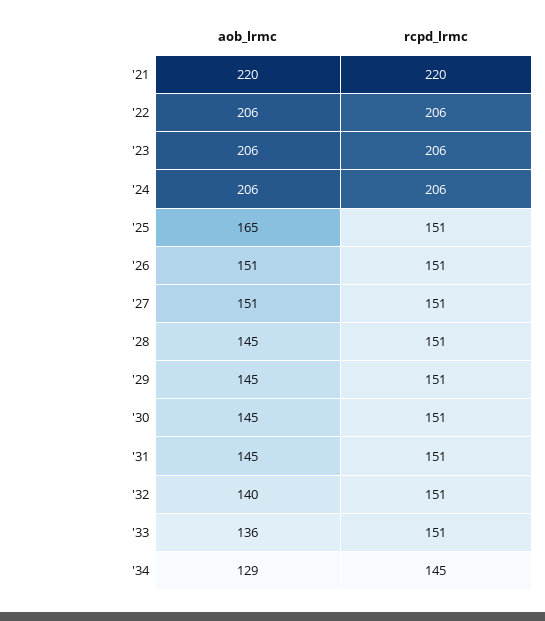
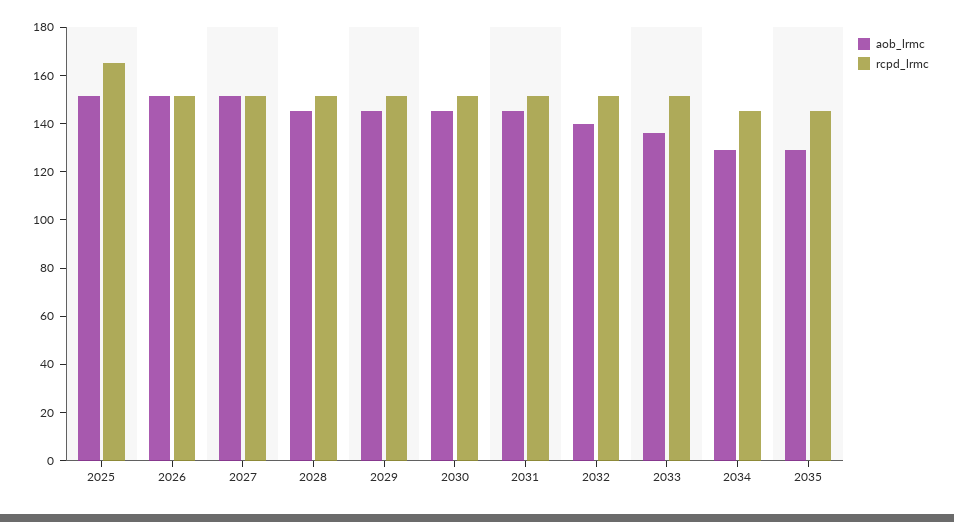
aob_lrmc, '21: 220 -> none
rcpd_lrmc, '21: 220 -> none
aob_lrmc, '22: 206 -> none
rcpd_lrmc, '22: 206 -> none
aob_lrmc, '23: 206 -> none
rcpd_lrmc, '23: 206 -> none
aob_lrmc, '24: 206 -> none
rcpd_lrmc, '24: 206 -> none
aob_lrmc, '25: 165 -> 150
rcpd_lrmc, '25: 151 -> 165
aob_lrmc, 2035: none -> 130
rcpd_lrmc, 2035: none -> 145

